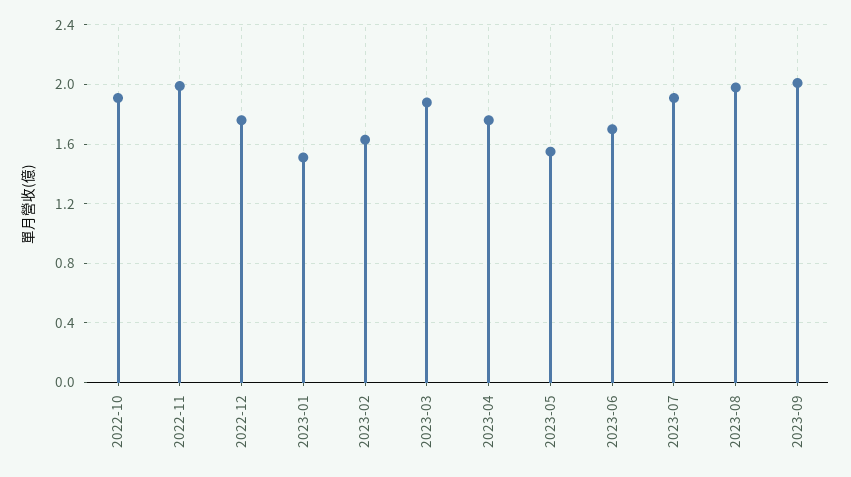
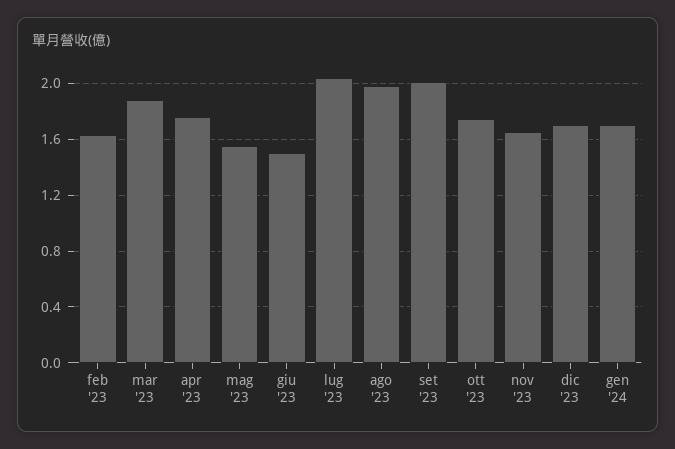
2022-10: 1.9 -> none
2022-11: 2 -> none
2022-12: 1.75 -> none
2023-01: 1.5 -> none
2023-06: 1.7 -> 1.5
2023-07: 1.9 -> 2.05
ott '23: none -> 1.75
nov '23: none -> 1.65
dic '23: none -> 1.7
gen '24: none -> 1.7

